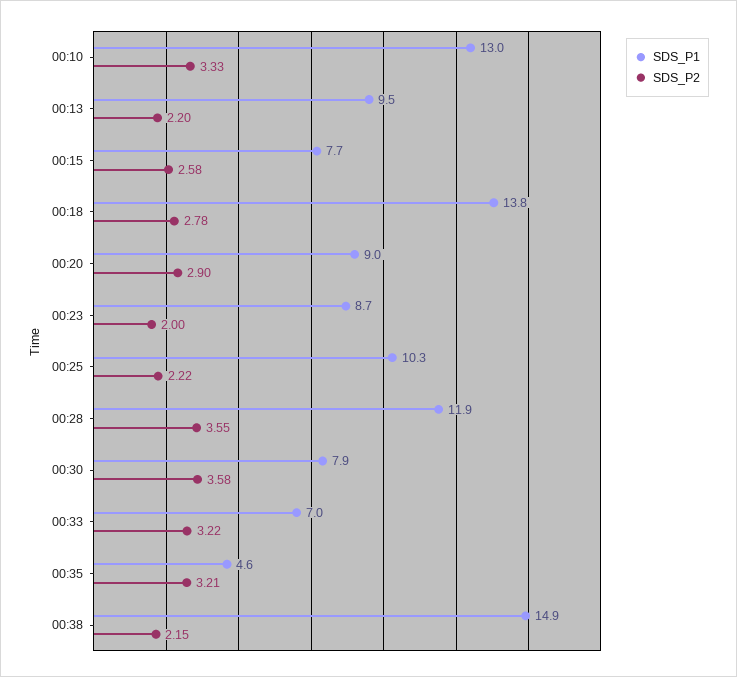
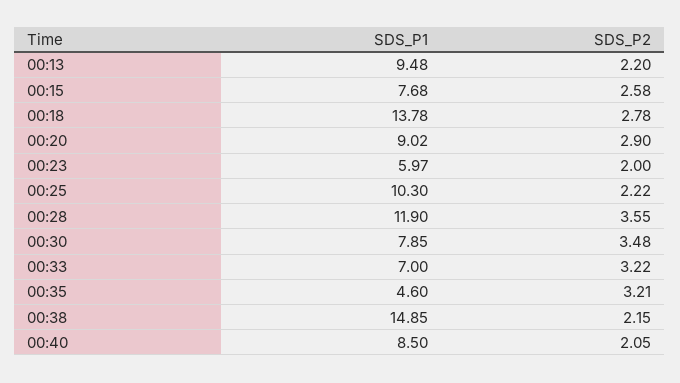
SDS_P1, 00:10: 13 -> none
SDS_P2, 00:10: 3.33 -> none
SDS_P1, 00:23: 8.7 -> 5.97
SDS_P2, 00:30: 3.58 -> 3.48
SDS_P1, 00:40: none -> 8.5
SDS_P2, 00:40: none -> 2.05

